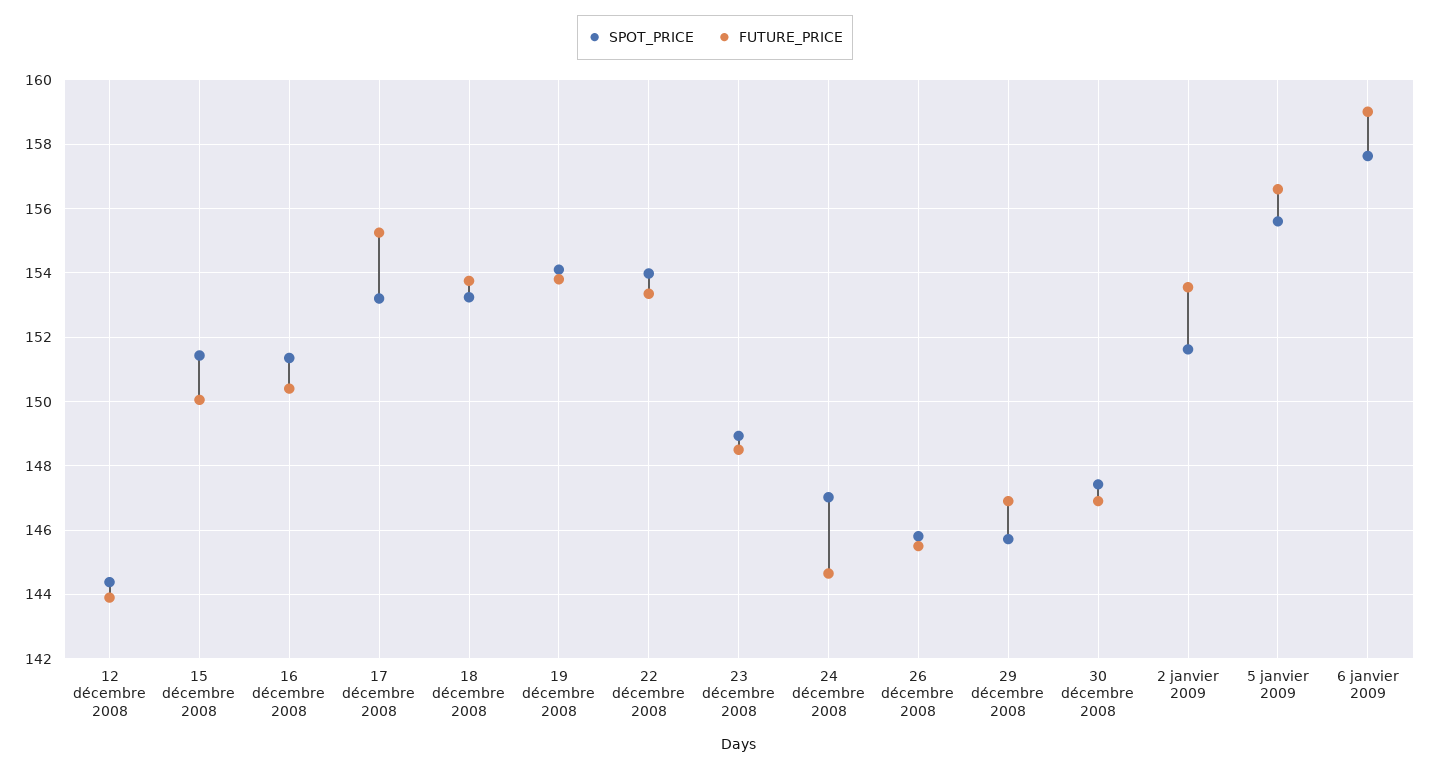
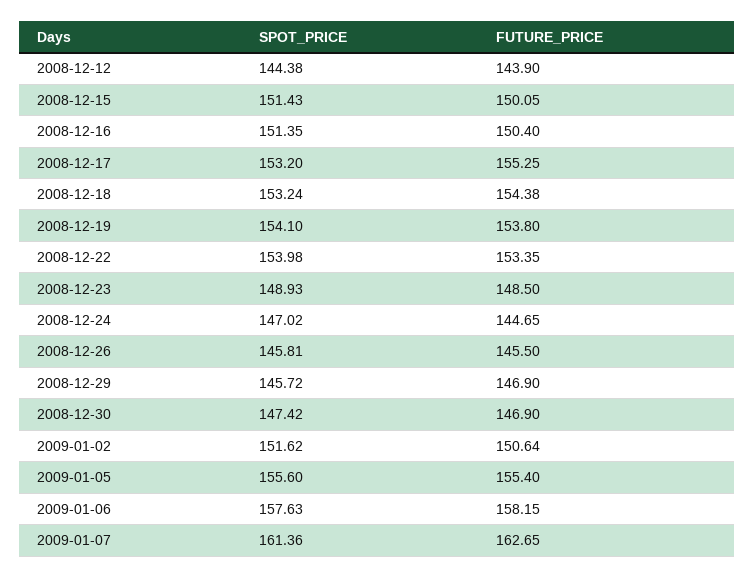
FUTURE_PRICE, 18 décembre 2008: 153.8 -> 154.38
FUTURE_PRICE, 2 janvier 2009: 153.6 -> 150.64
FUTURE_PRICE, 5 janvier 2009: 156.6 -> 155.4
FUTURE_PRICE, 6 janvier 2009: 159 -> 158.15
SPOT_PRICE, 2009-01-07: none -> 161.36
FUTURE_PRICE, 2009-01-07: none -> 162.65

